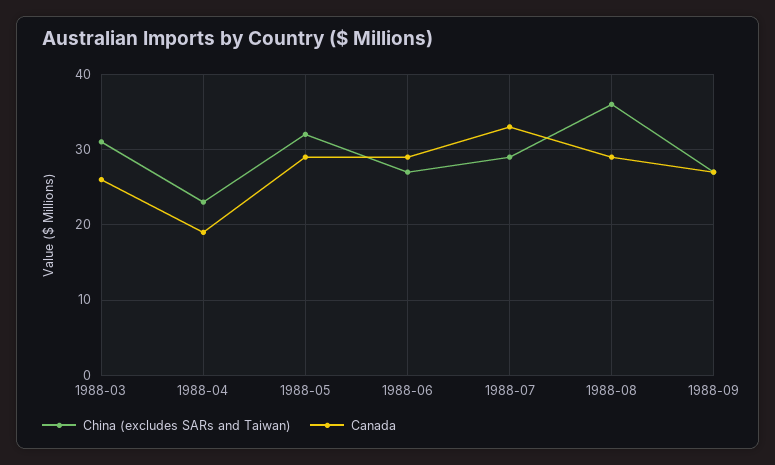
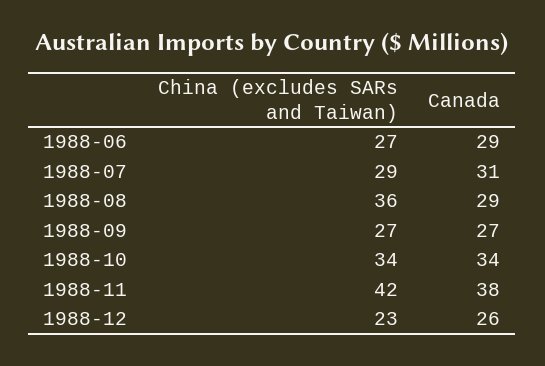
China (excludes SARs and Taiwan), 1988-03: 31 -> none
Canada, 1988-03: 26 -> none
China (excludes SARs and Taiwan), 1988-04: 23 -> none
Canada, 1988-04: 19 -> none
China (excludes SARs and Taiwan), 1988-05: 32 -> none
Canada, 1988-05: 29 -> none
Canada, 1988-07: 33 -> 31
China (excludes SARs and Taiwan), 1988-10: none -> 34
Canada, 1988-10: none -> 34
China (excludes SARs and Taiwan), 1988-11: none -> 42
Canada, 1988-11: none -> 38
China (excludes SARs and Taiwan), 1988-12: none -> 23
Canada, 1988-12: none -> 26

